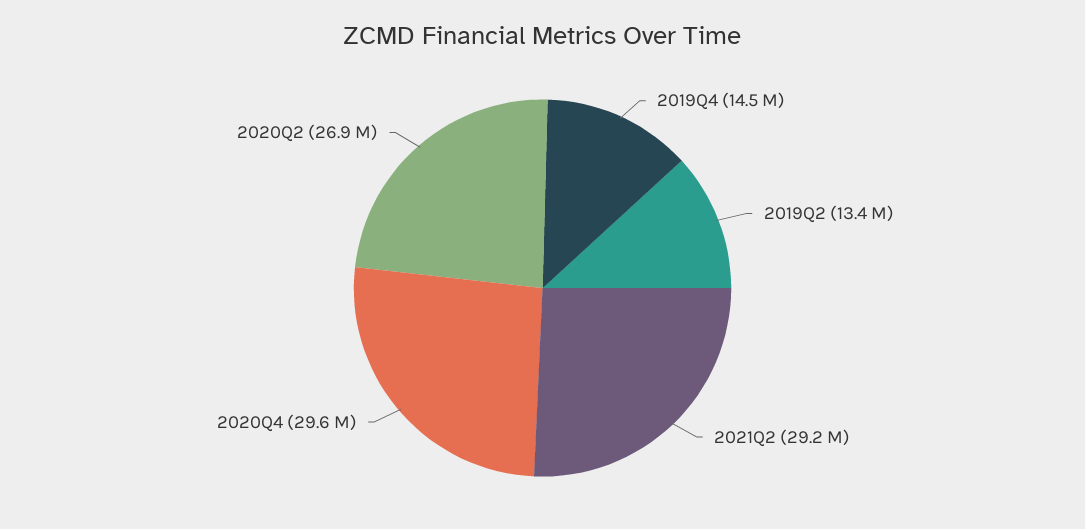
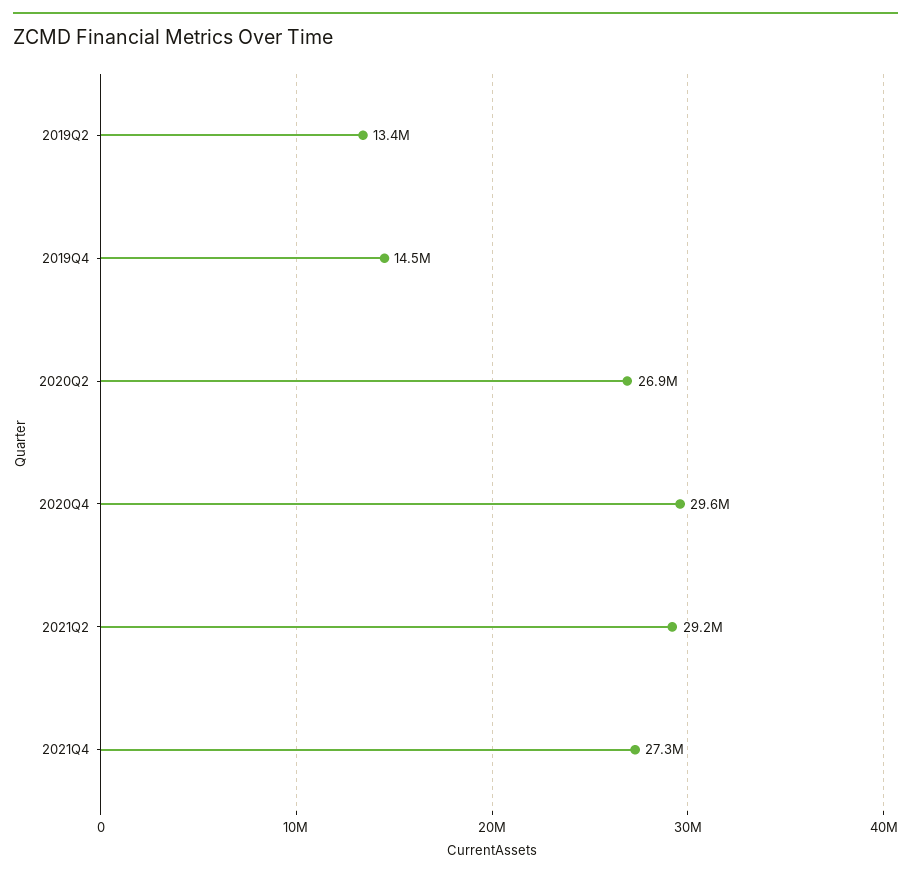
2021Q4: none -> 27300000

